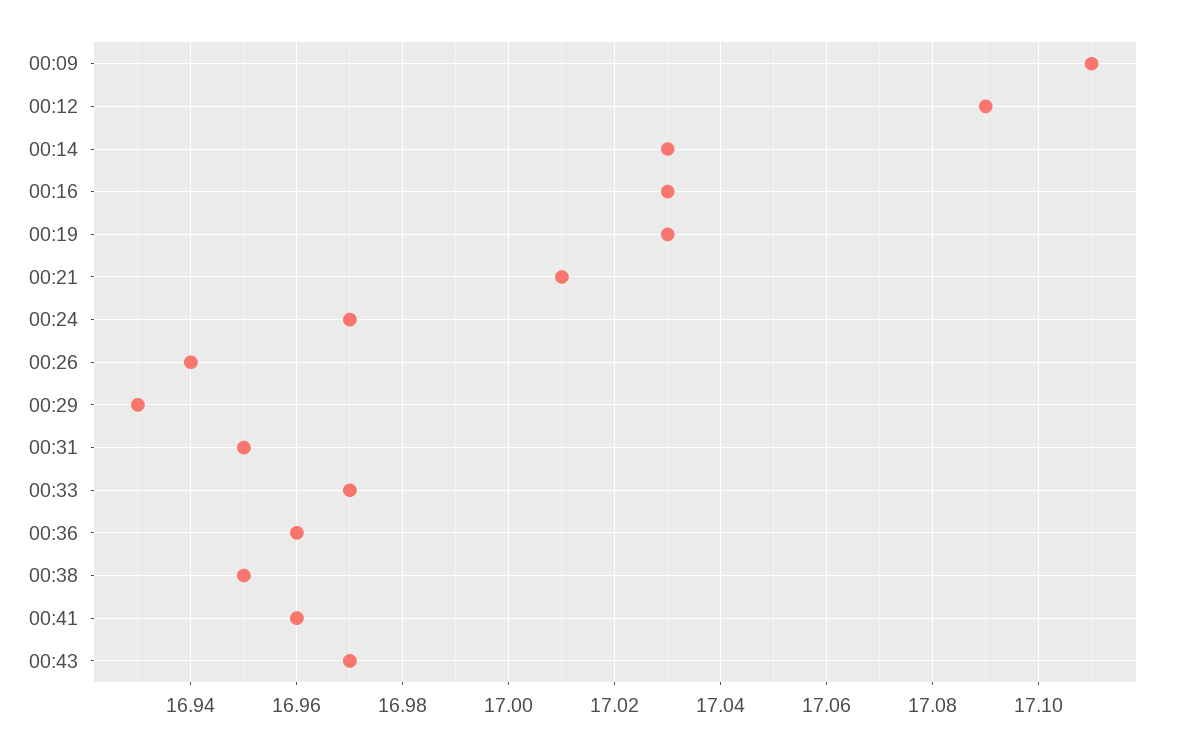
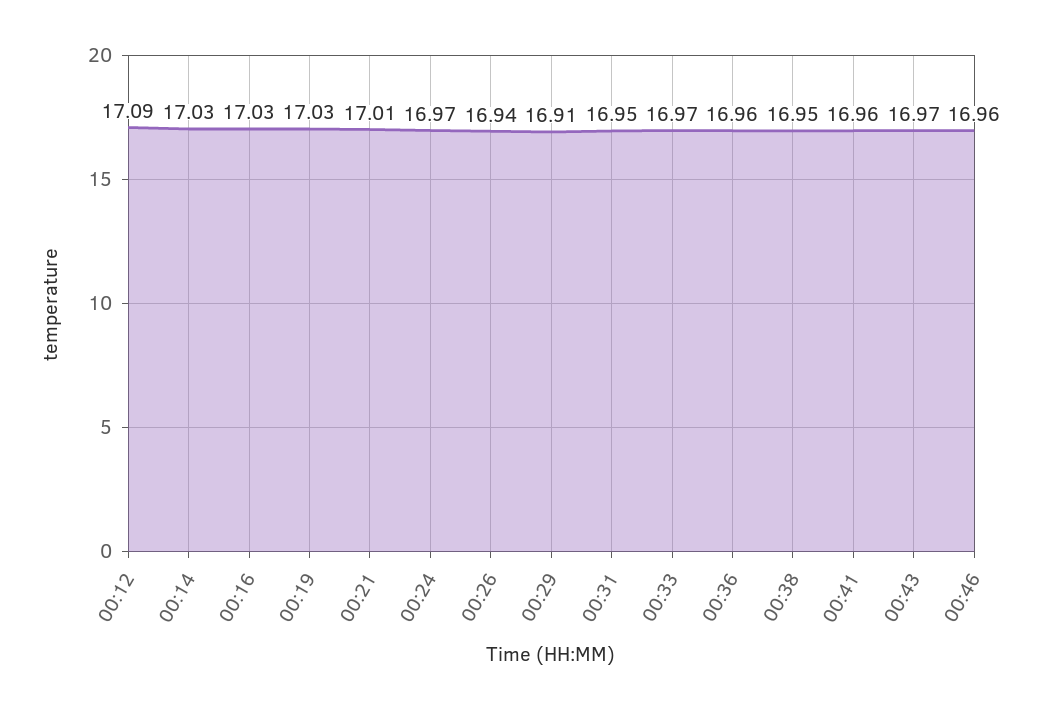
00:09: 17.11 -> none
00:29: 16.93 -> 16.91
00:46: none -> 16.96

